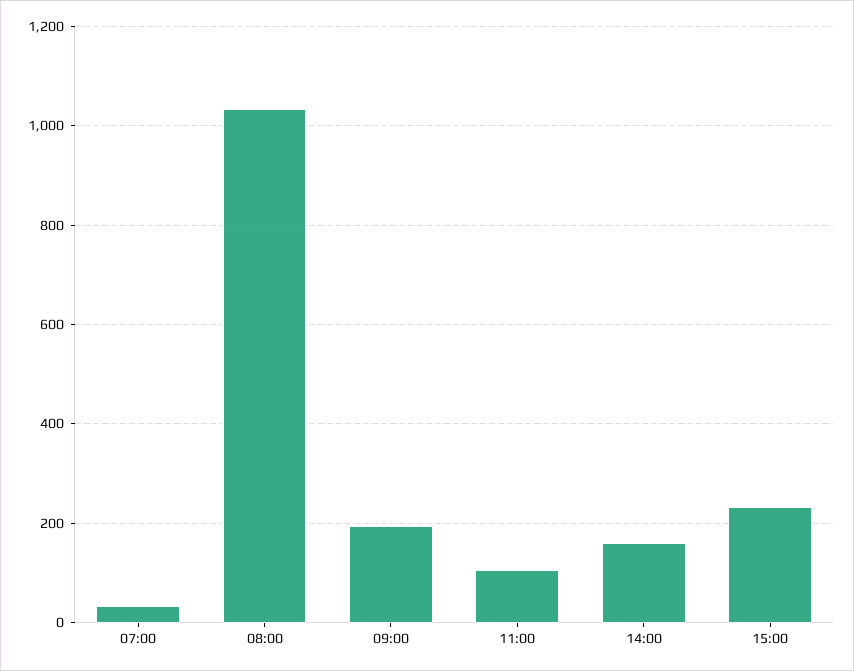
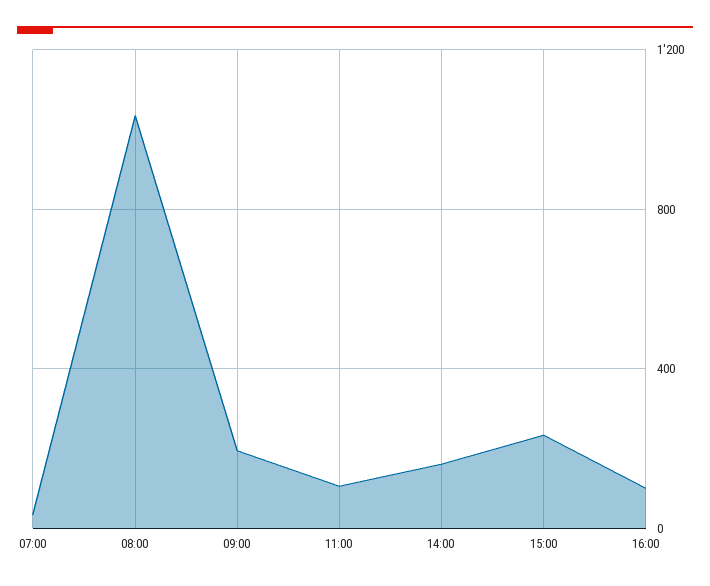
16:00: none -> 100

